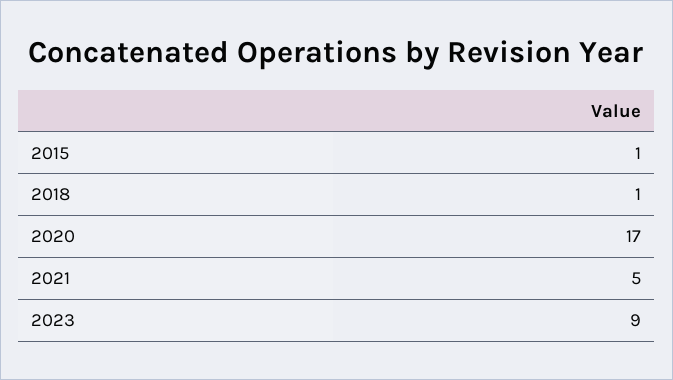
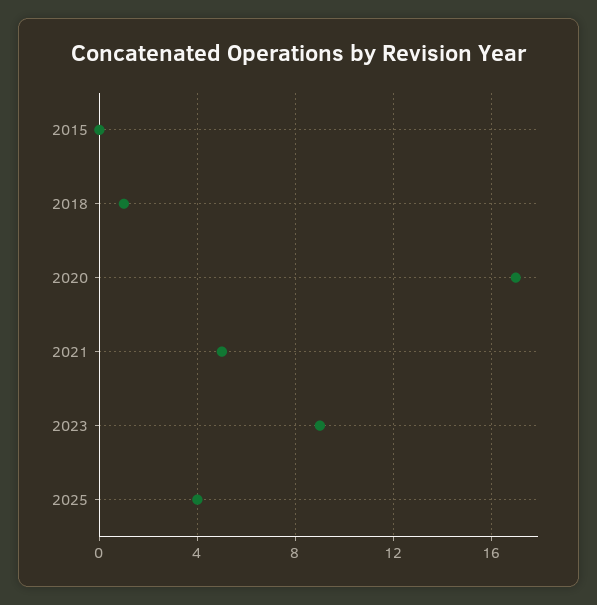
2015: 1 -> 0
2025: none -> 4

